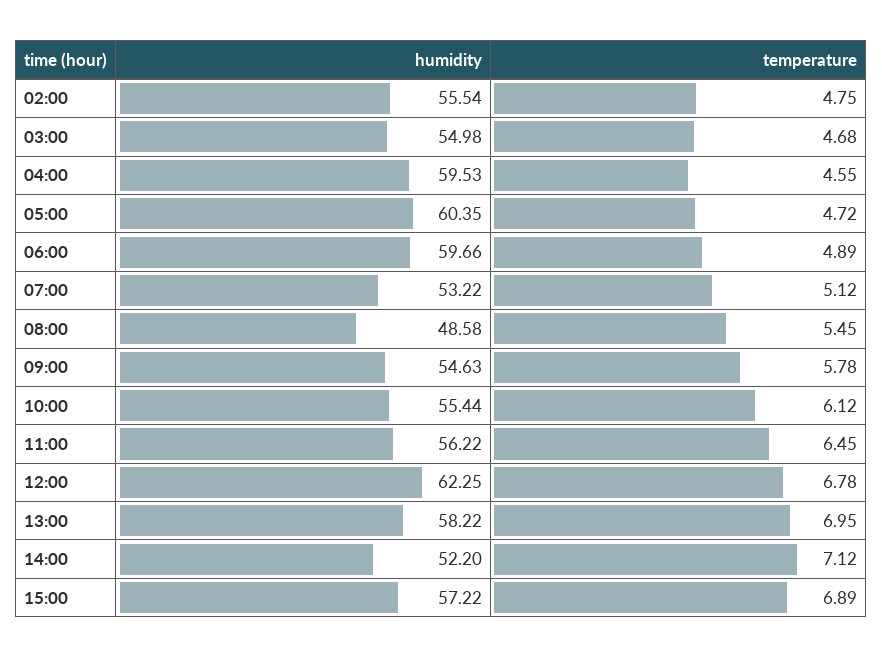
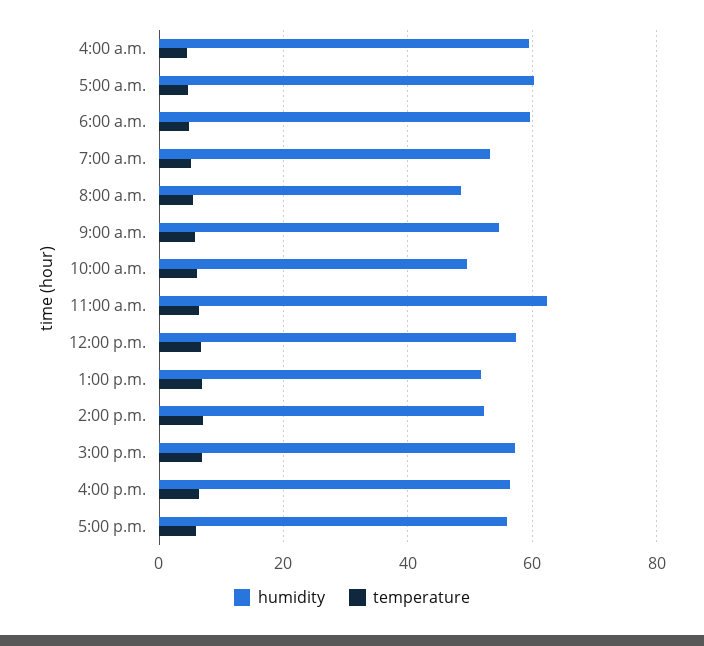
humidity, 02:00: 55.54 -> none
temperature, 02:00: 4.75 -> none
humidity, 03:00: 54.98 -> none
temperature, 03:00: 4.68 -> none
humidity, 10:00: 55.44 -> 50
humidity, 11:00: 56.22 -> 62
humidity, 12:00: 62.25 -> 58
humidity, 13:00: 58.22 -> 52
humidity, 4:00 p.m.: none -> 56
temperature, 4:00 p.m.: none -> 6
humidity, 5:00 p.m.: none -> 56
temperature, 5:00 p.m.: none -> 6

